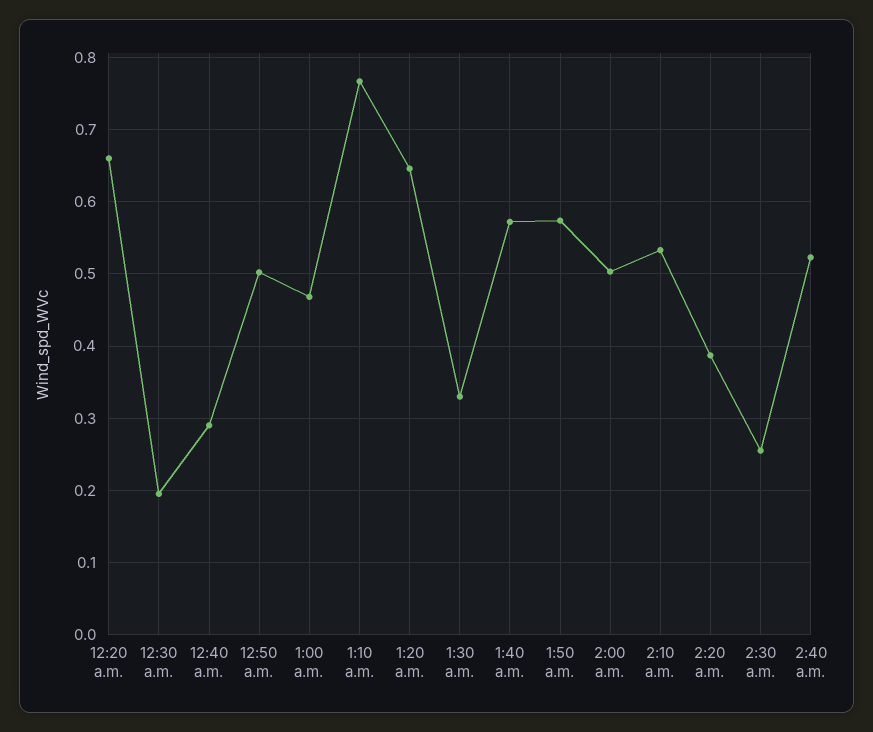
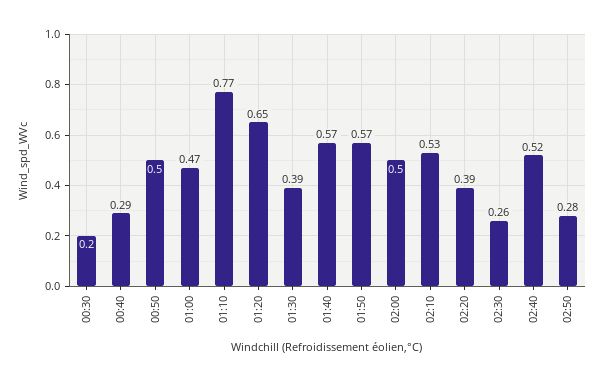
12:20 a.m.: 0.66 -> none
1:30 a.m.: 0.33 -> 0.39
02:50: none -> 0.28

